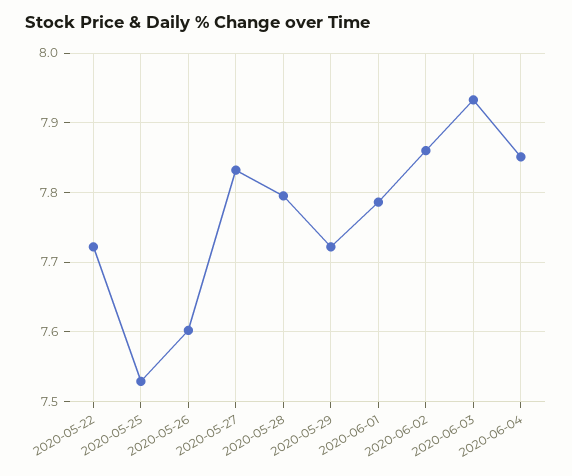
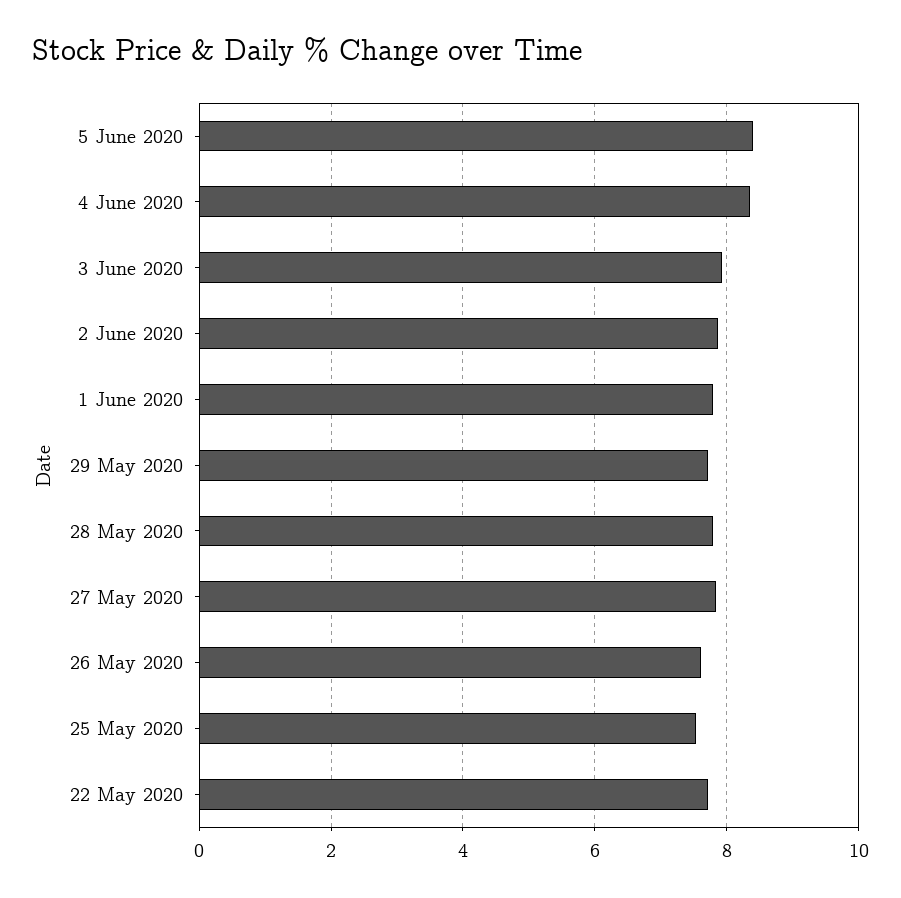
2020-06-04: 7.85 -> 8.4
5 June 2020: none -> 8.4

